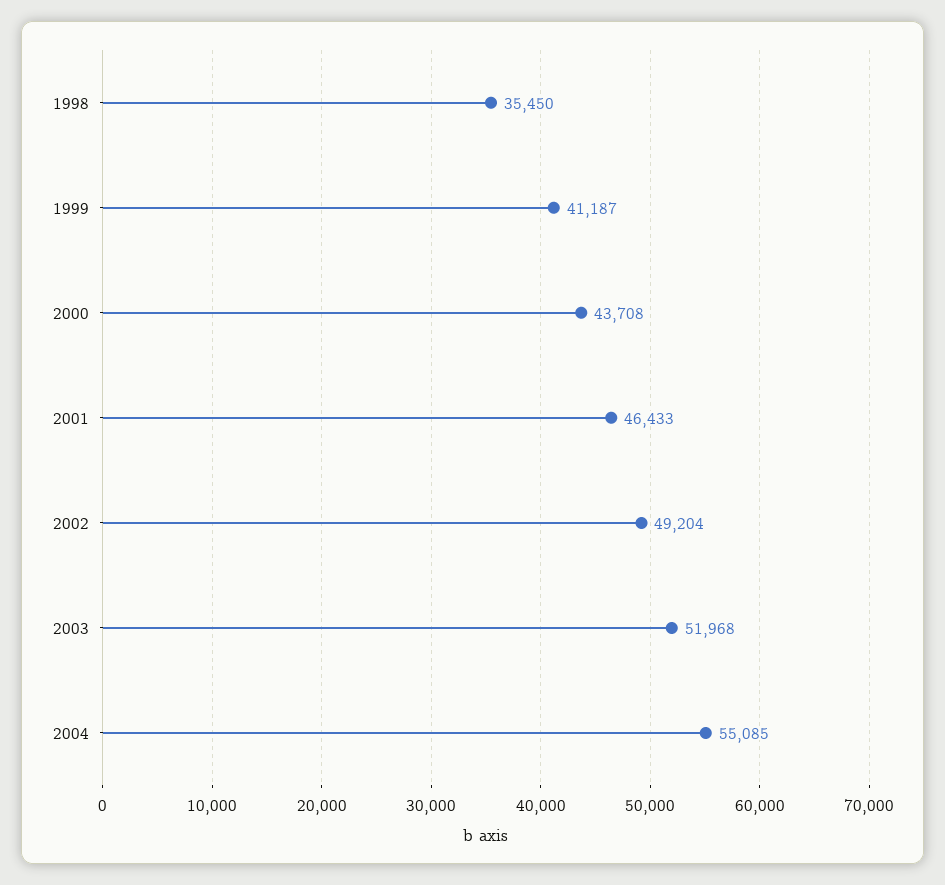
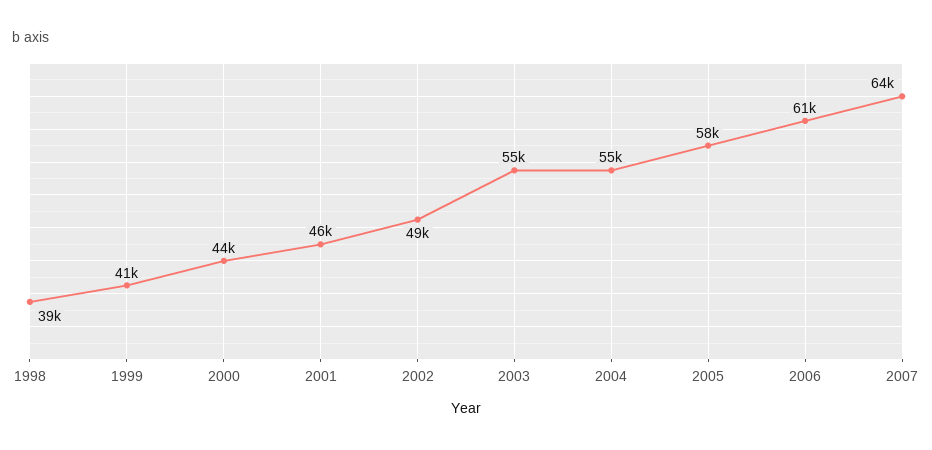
1998: 35450 -> 39000
2003: 51968 -> 55000
2005: none -> 58000
2006: none -> 61000
2007: none -> 64000

